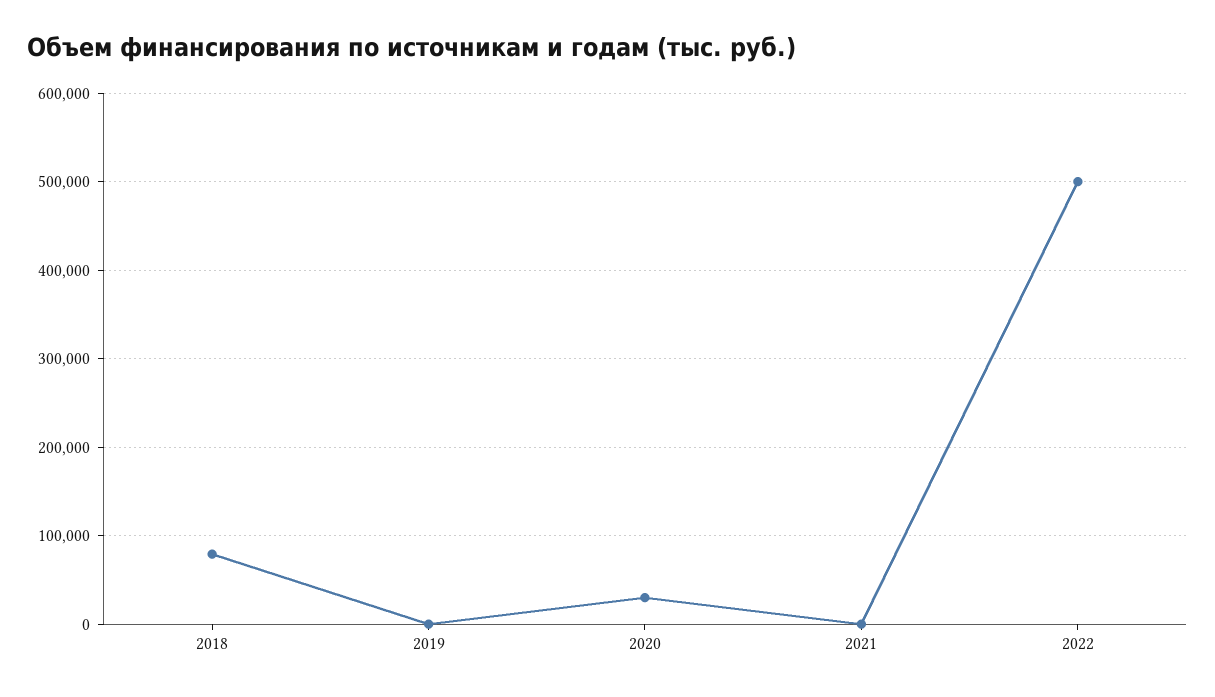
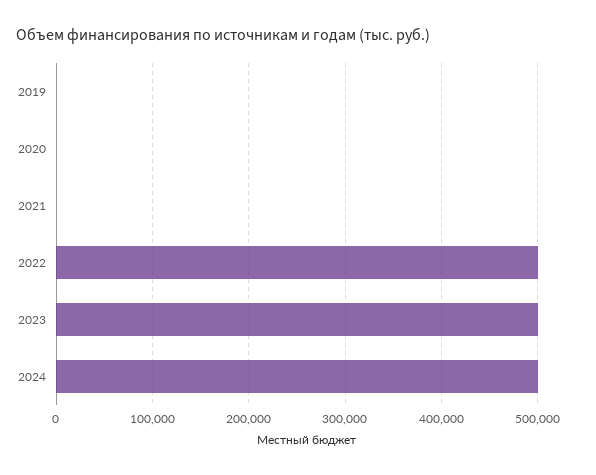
2018: 80000 -> none
2020: 30000 -> 0
2023: none -> 500000
2024: none -> 500000

